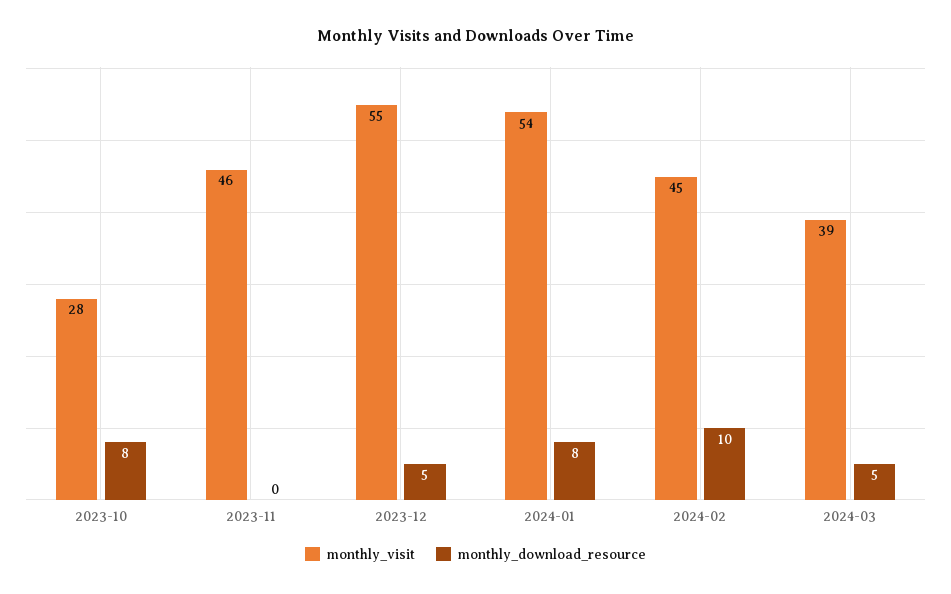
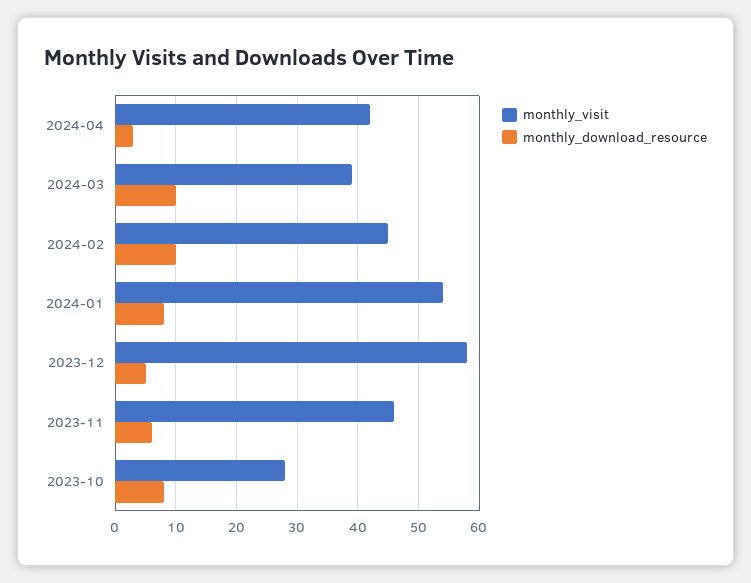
monthly_download_resource, 2023-11: 0 -> 6
monthly_visit, 2023-12: 55 -> 58
monthly_download_resource, 2024-03: 5 -> 10
monthly_visit, 2024-04: none -> 42
monthly_download_resource, 2024-04: none -> 3

